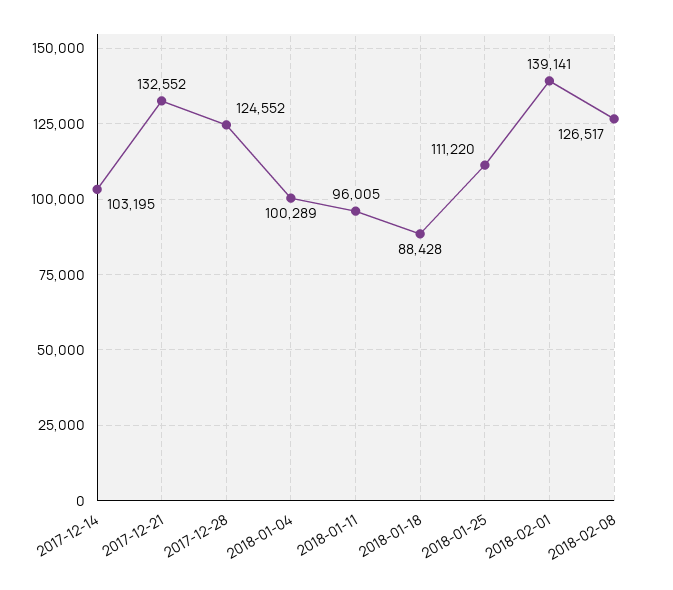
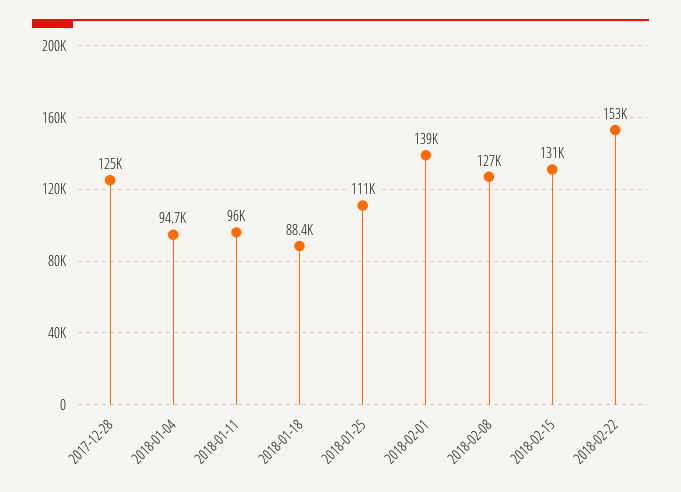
2017-12-14: 103195 -> none
2017-12-21: 132552 -> none
2018-01-04: 100289 -> 94700
2018-02-15: none -> 131000
2018-02-22: none -> 153000

